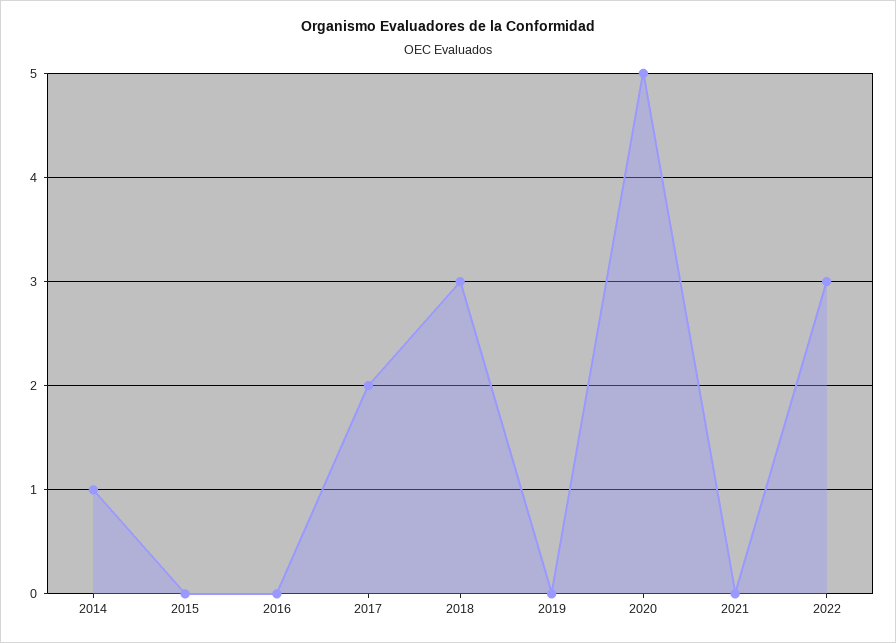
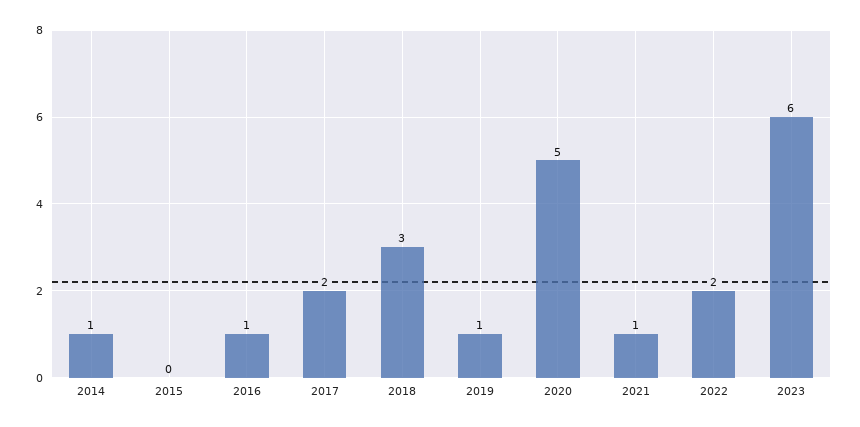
2016: 0 -> 1
2019: 0 -> 1
2021: 0 -> 1
2022: 3 -> 2
2023: none -> 6

